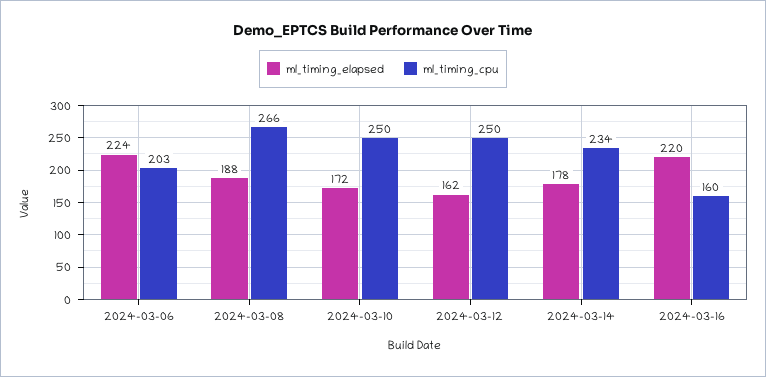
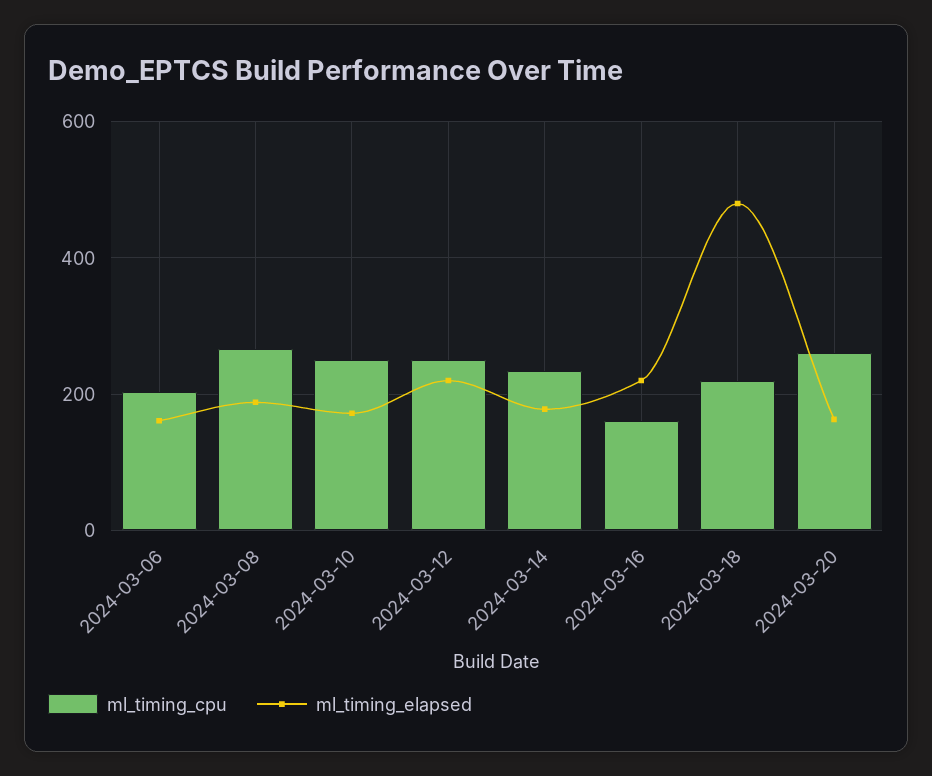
ml_timing_elapsed, 2024-03-06: 224 -> 160
ml_timing_elapsed, 2024-03-12: 162 -> 220
ml_timing_cpu, 2024-03-18: none -> 220
ml_timing_elapsed, 2024-03-18: none -> 480
ml_timing_cpu, 2024-03-20: none -> 260
ml_timing_elapsed, 2024-03-20: none -> 160

